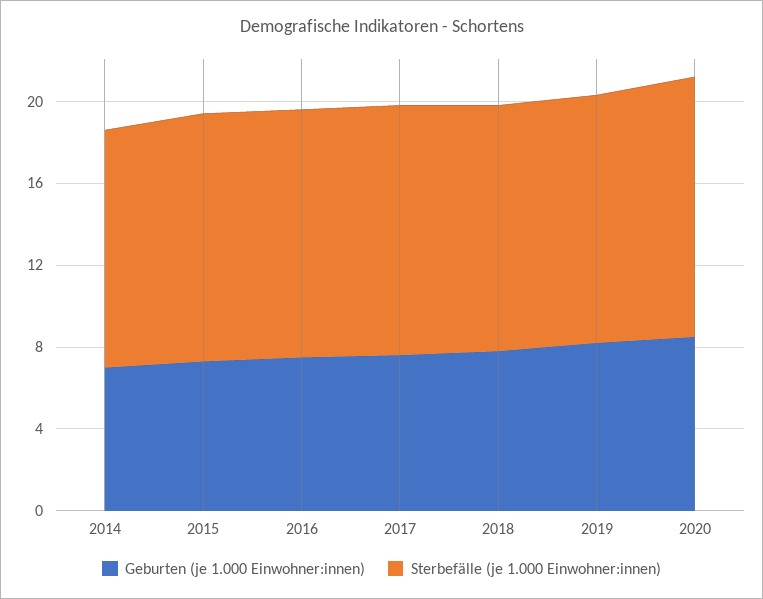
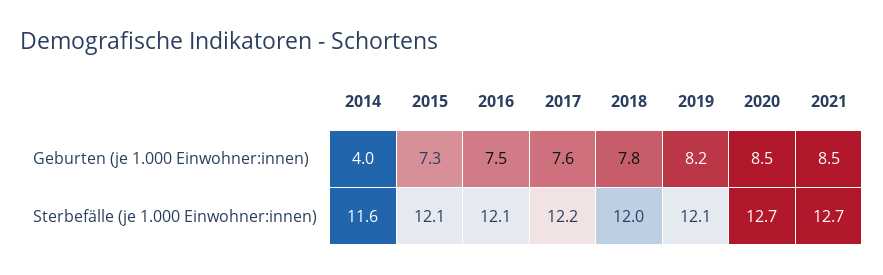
Geburten (je 1.000 Einwohner:innen), 2014: 7 -> 4
Geburten (je 1.000 Einwohner:innen), 2021: none -> 8.5
Sterbefälle (je 1.000 Einwohner:innen), 2021: none -> 12.7

